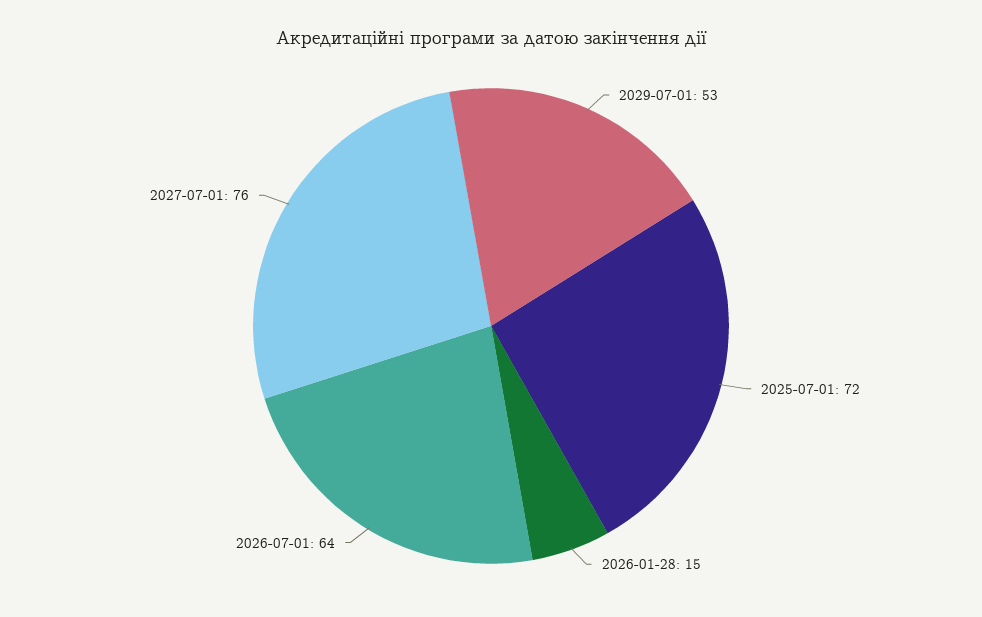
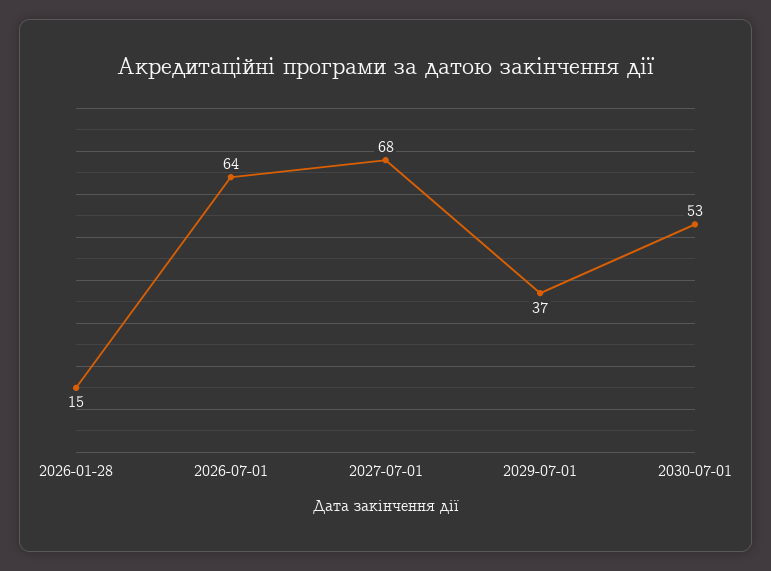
2029-07-01: 53 -> 37
2025-07-01: 72 -> none
2027-07-01: 76 -> 68
2030-07-01: none -> 53

